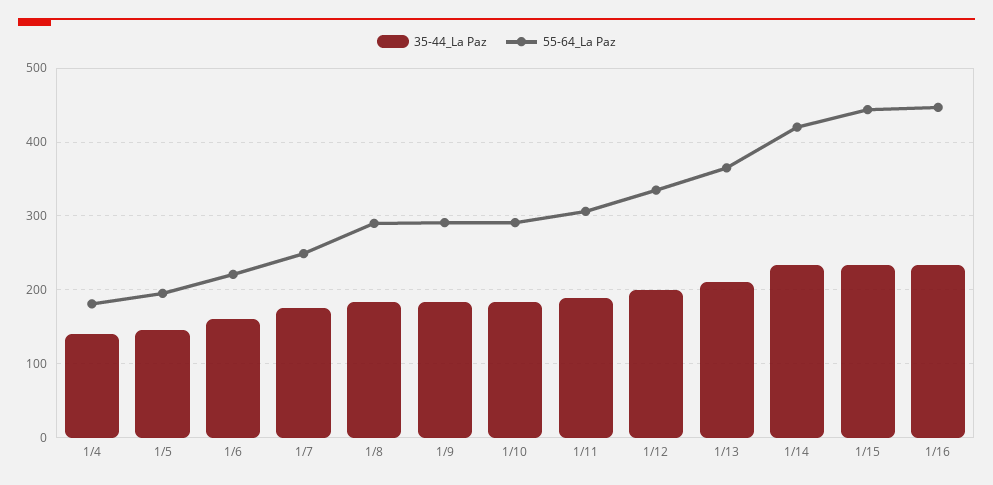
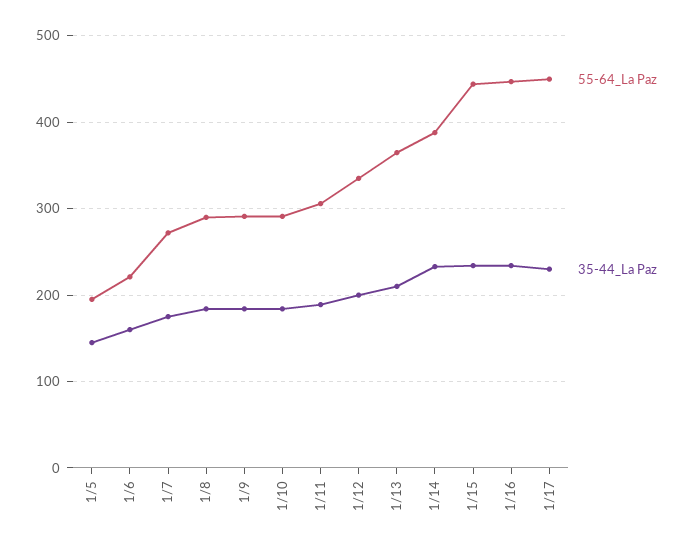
35-44_La Paz, 1/4: 140 -> none
55-64_La Paz, 1/4: 180 -> none
55-64_La Paz, 1/7: 250 -> 270
55-64_La Paz, 1/14: 420 -> 390
55-64_La Paz, 1/17: none -> 450
35-44_La Paz, 1/17: none -> 230

